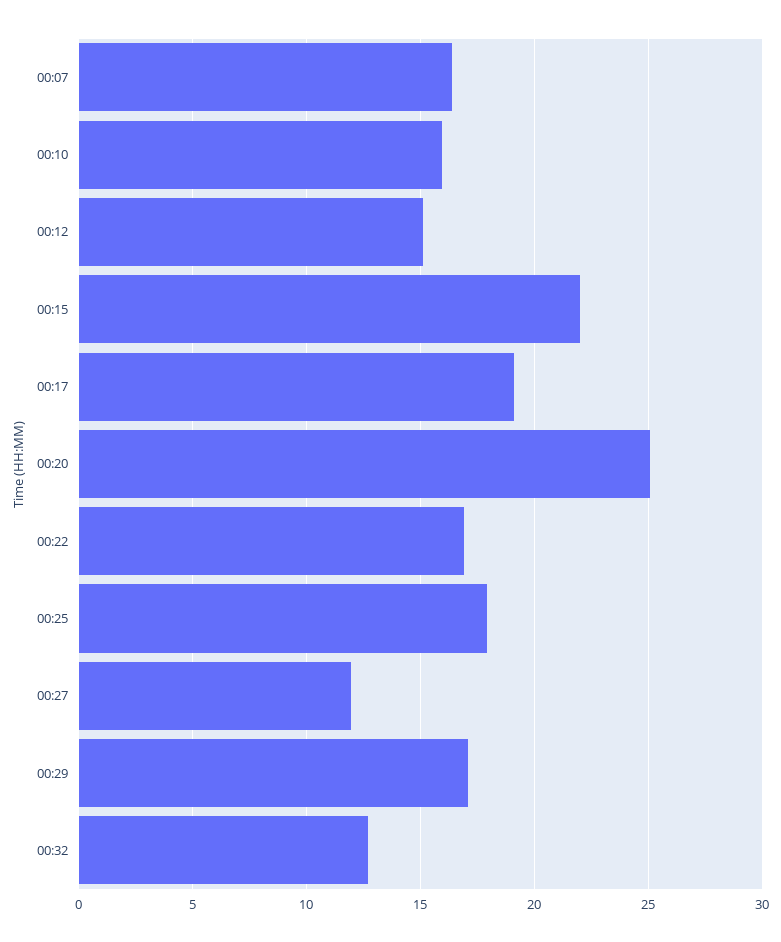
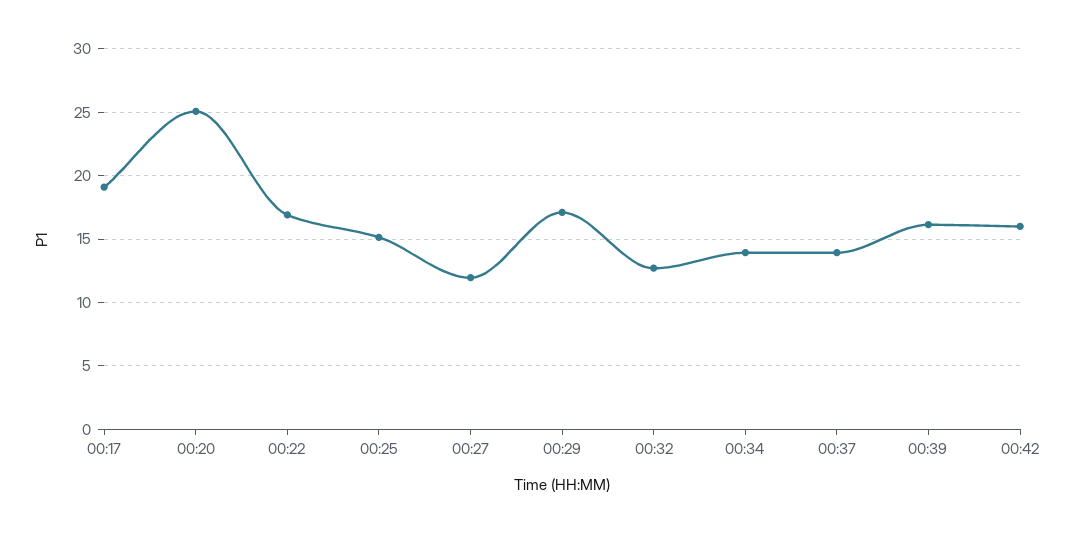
00:07: 16.5 -> none
00:10: 16 -> none
00:12: 15 -> none
00:15: 22 -> none
00:25: 18 -> 15
00:34: none -> 14
00:37: none -> 14
00:39: none -> 16
00:42: none -> 16

